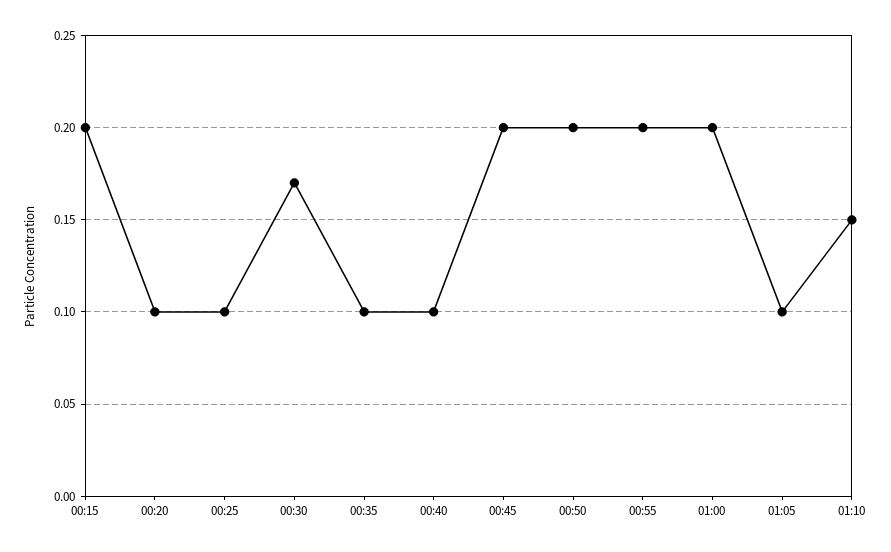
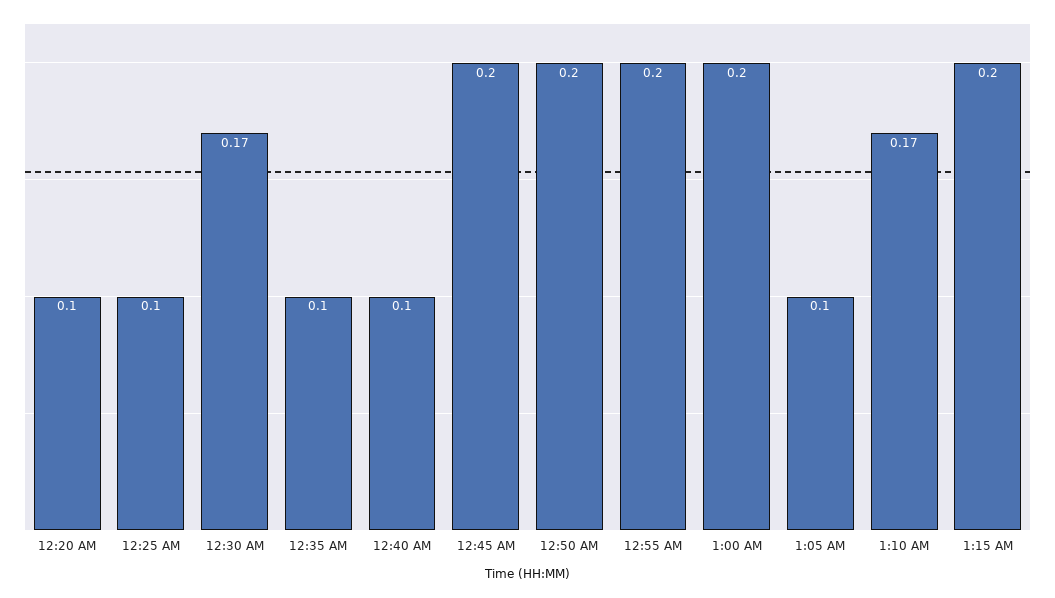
00:15: 0.2 -> none
01:10: 0.15 -> 0.17
1:15 AM: none -> 0.2

